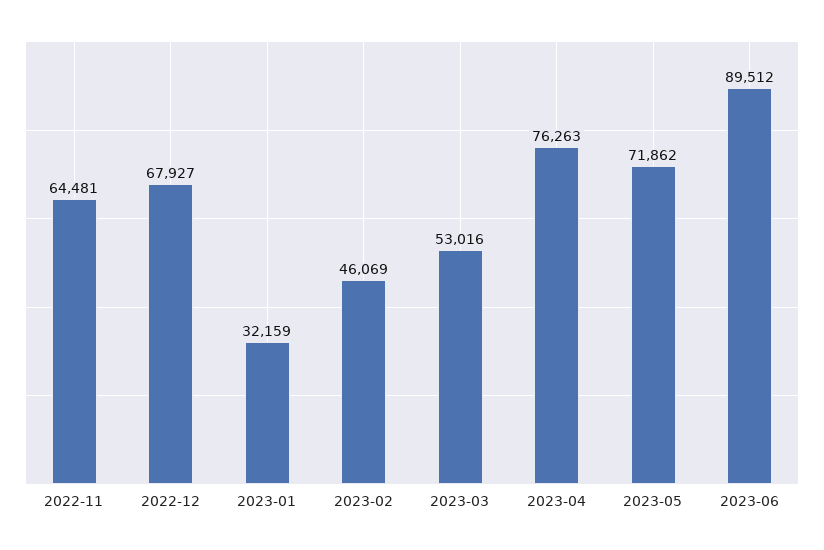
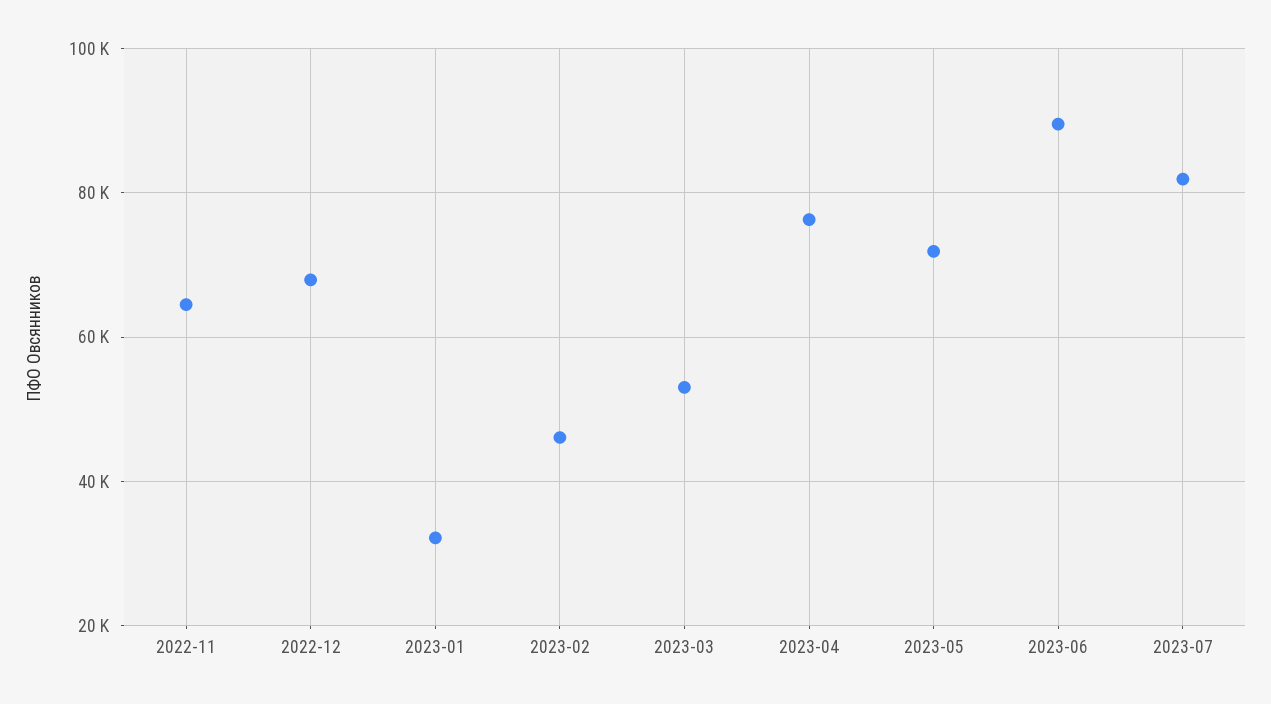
2023-07: none -> 82000

